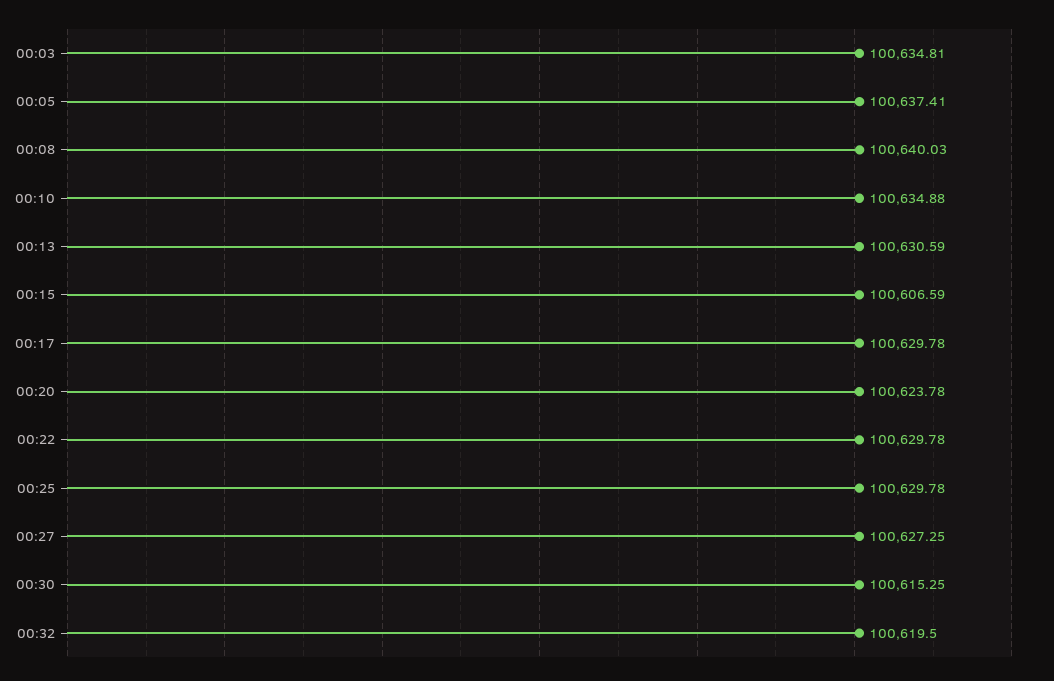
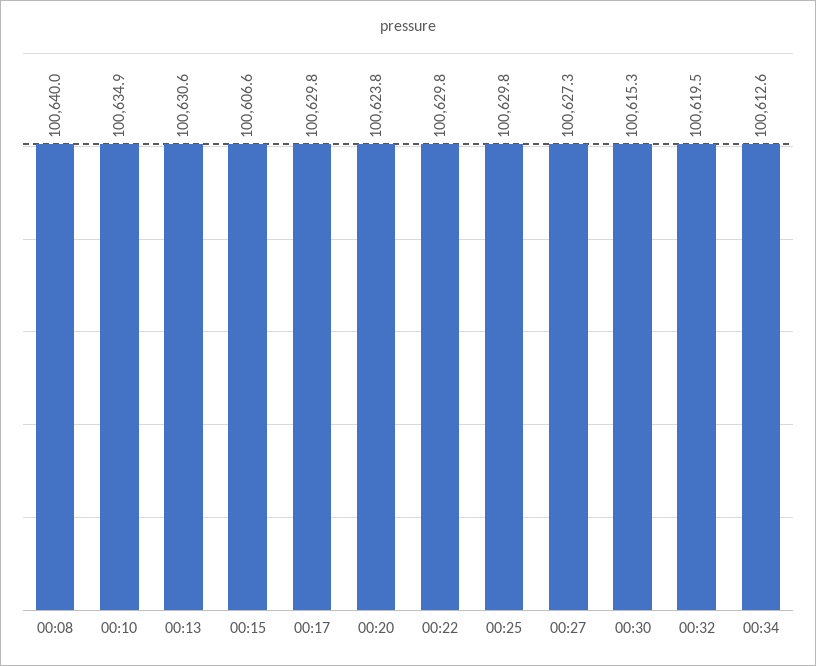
00:03: 100634.81 -> none
00:05: 100637.41 -> none
00:34: none -> 100612.6

